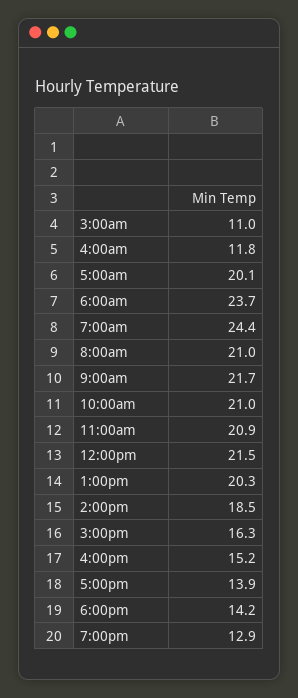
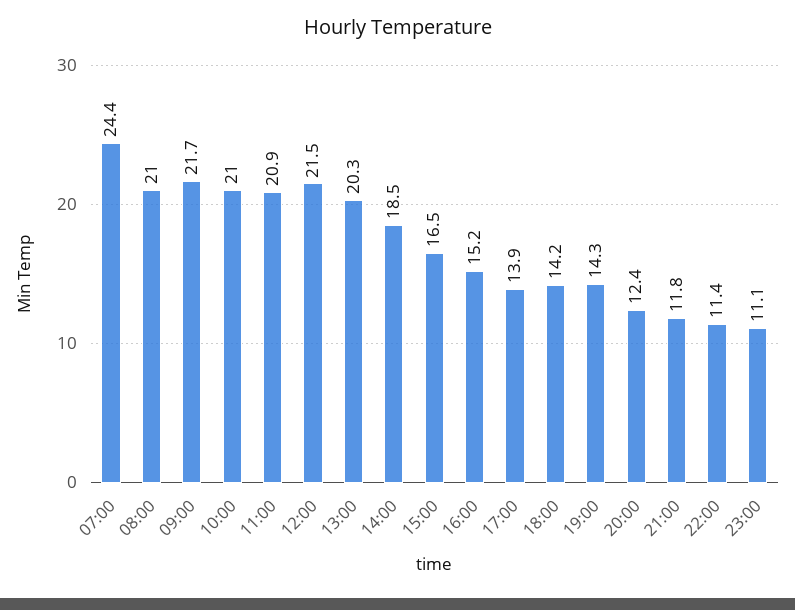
3:00am: 11 -> none
4:00am: 11.8 -> none
5:00am: 20.1 -> none
6:00am: 23.7 -> none
3:00pm: 16.3 -> 16.5
7:00pm: 12.9 -> 14.3
20:00: none -> 12.4
21:00: none -> 11.8
22:00: none -> 11.4
23:00: none -> 11.1

